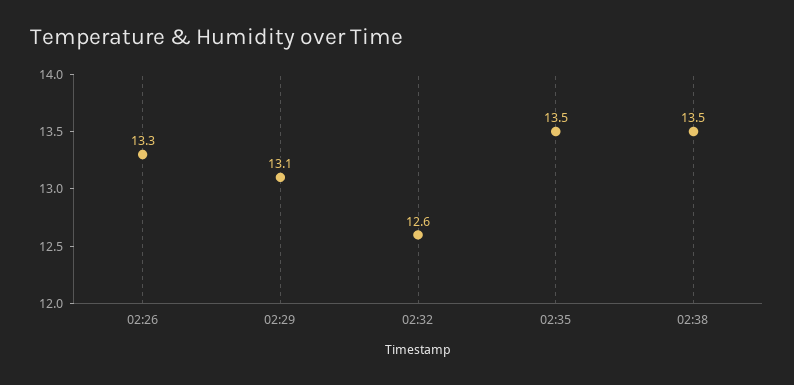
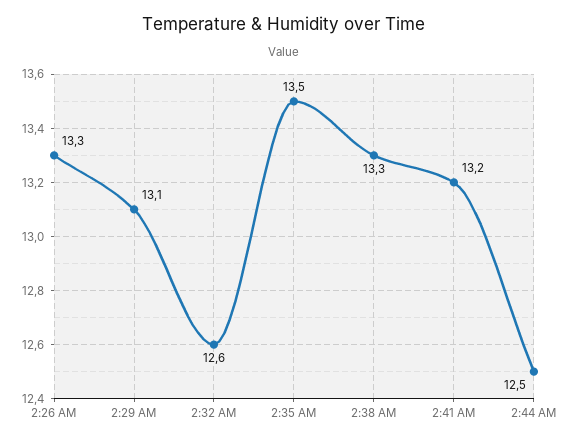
02:38: 13.5 -> 13.3
2:41 AM: none -> 13.2
2:44 AM: none -> 12.5

